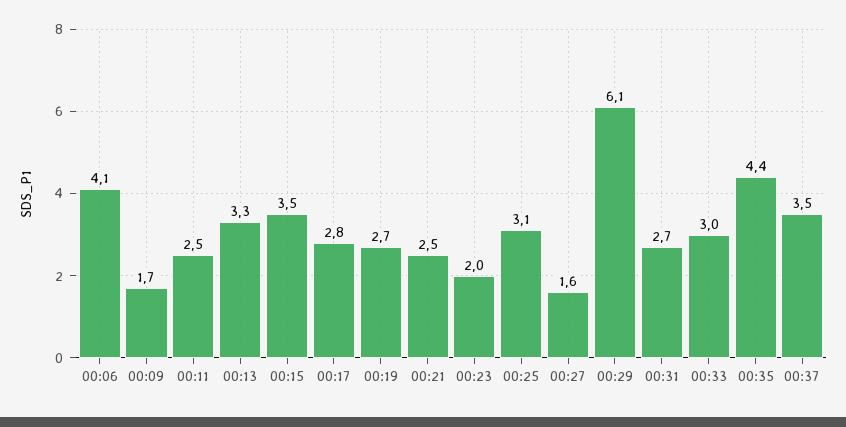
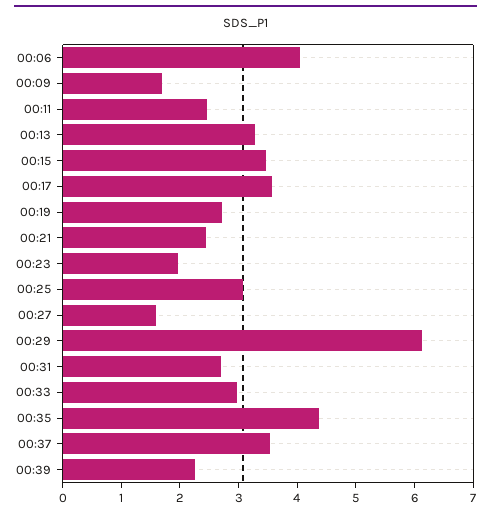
00:17: 2.8 -> 3.6
00:39: none -> 2.2

